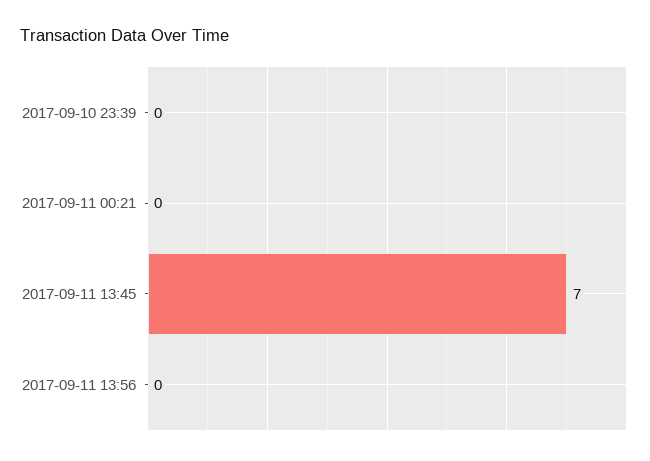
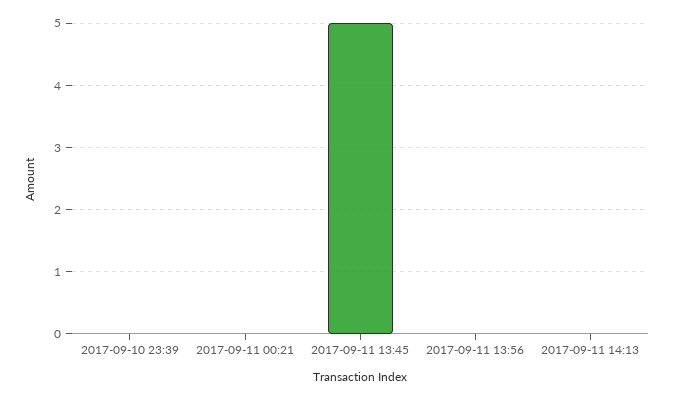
2017-09-11 13:45: 7 -> 5
2017-09-11 14:13: none -> 0

